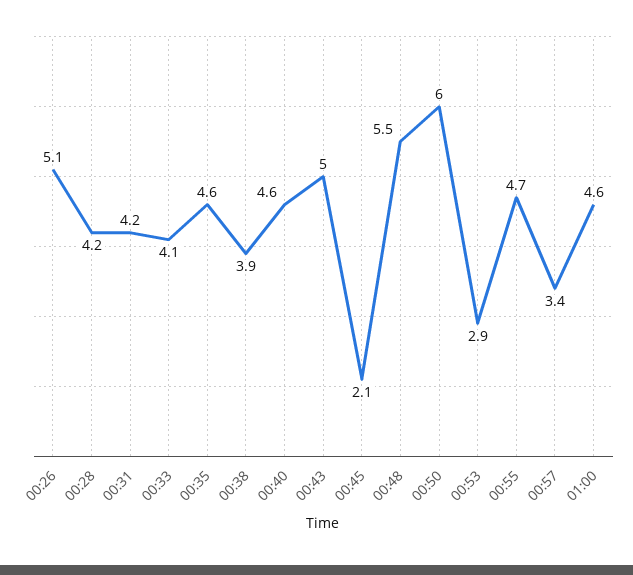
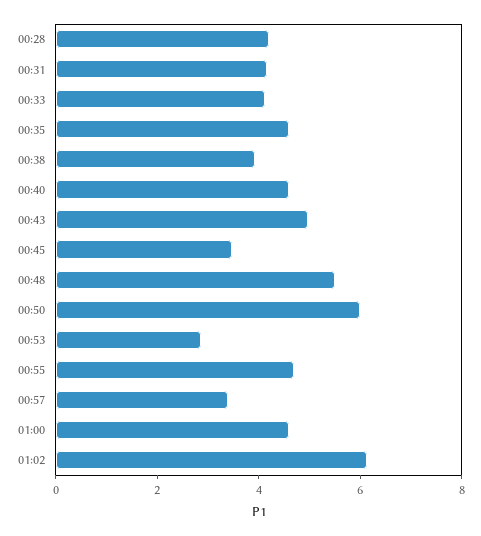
00:26: 5.1 -> none
00:45: 2.1 -> 3.5
01:02: none -> 6

